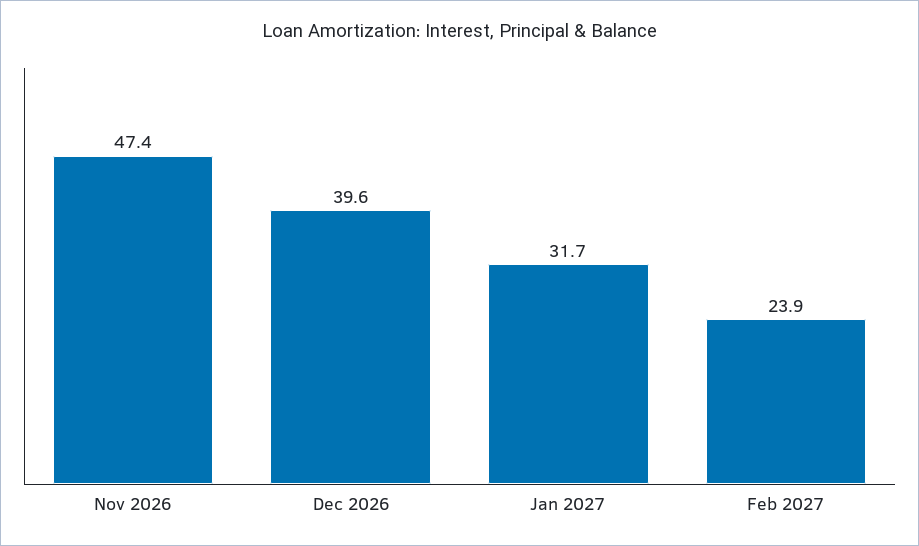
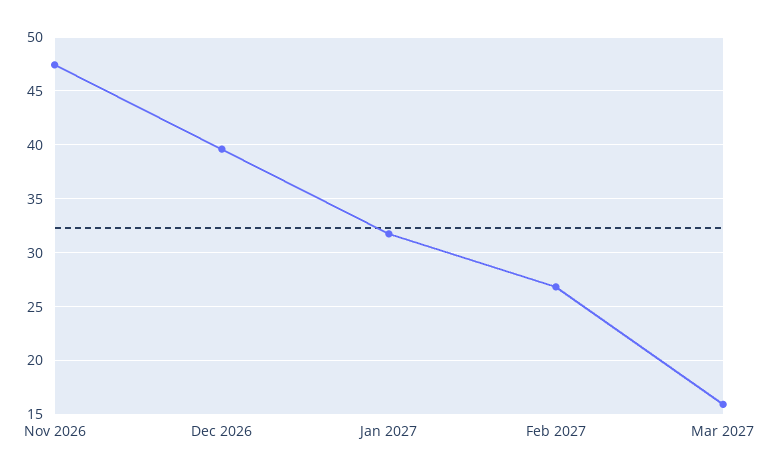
Feb 2027: 23.9 -> 27
Mar 2027: none -> 16

